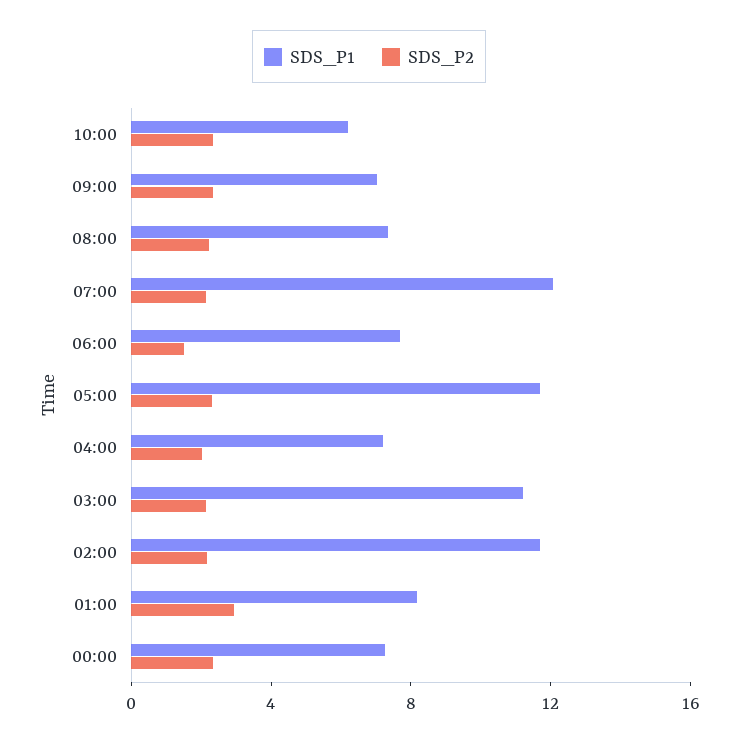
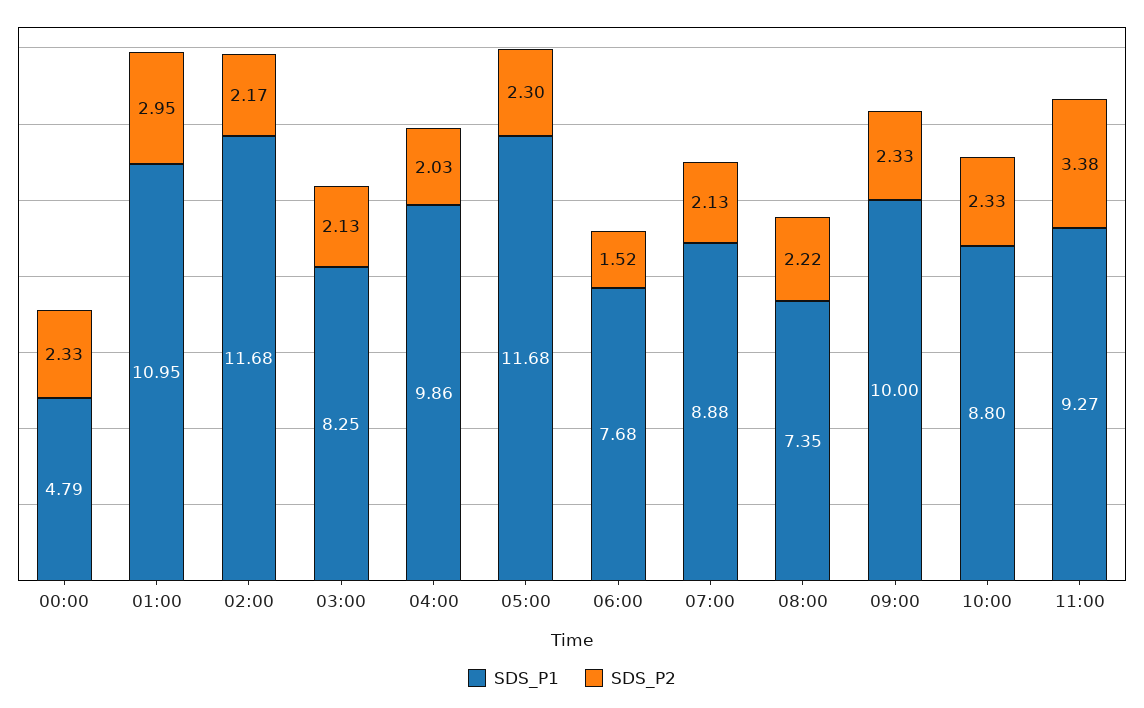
SDS_P1, 10:00: 6 -> 8.8
SDS_P1, 09:00: 7 -> 10
SDS_P1, 07:00: 12 -> 8.88
SDS_P1, 04:00: 7 -> 9.86
SDS_P1, 03:00: 11 -> 8.25
SDS_P1, 01:00: 8 -> 10.95
SDS_P1, 00:00: 7 -> 4.79
SDS_P1, 11:00: none -> 9.27
SDS_P2, 11:00: none -> 3.38

